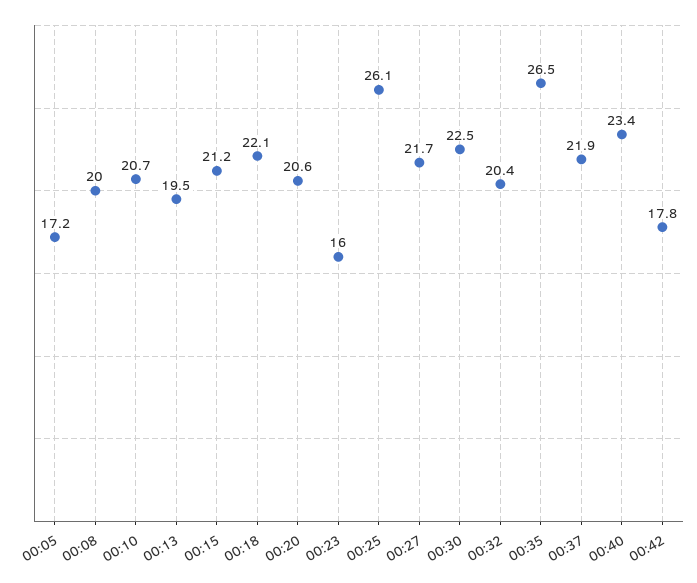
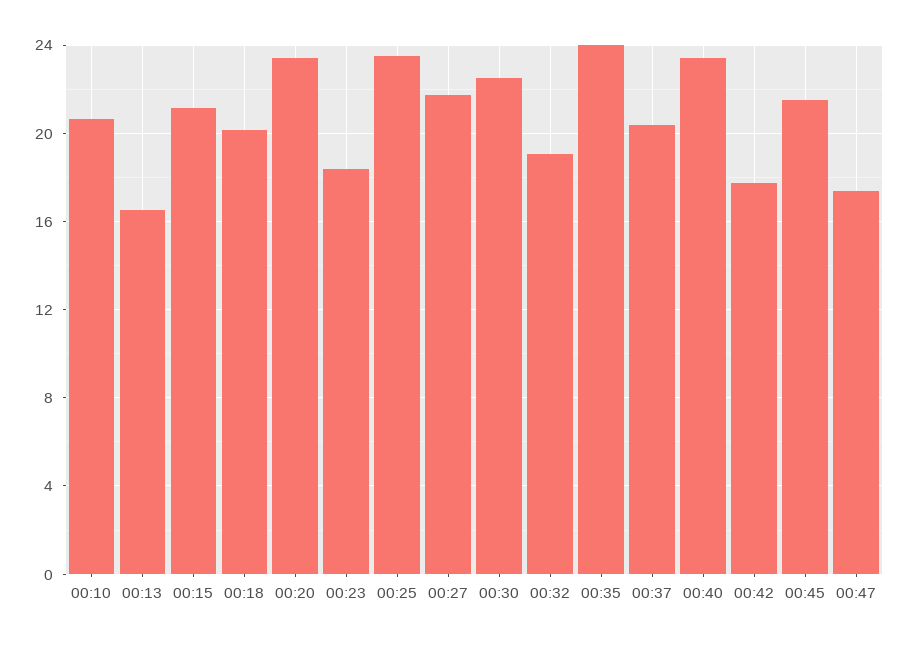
00:05: 17.2 -> none
00:08: 20 -> none
00:13: 19.5 -> 16.5
00:18: 22.1 -> 20
00:20: 20.6 -> 23.5
00:23: 16 -> 18.5
00:25: 26.1 -> 23.5
00:32: 20.4 -> 19
00:35: 26.5 -> 24
00:37: 21.9 -> 20.5
00:45: none -> 21.5
00:47: none -> 17.5

